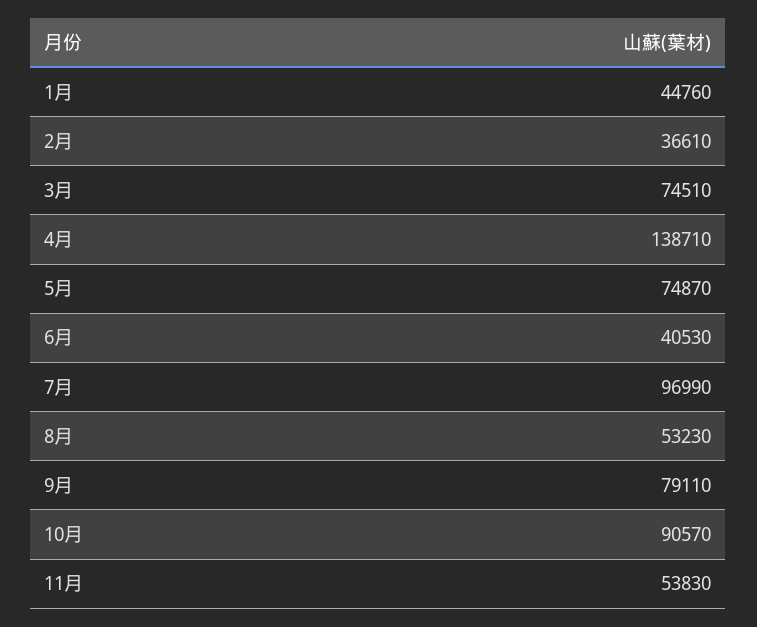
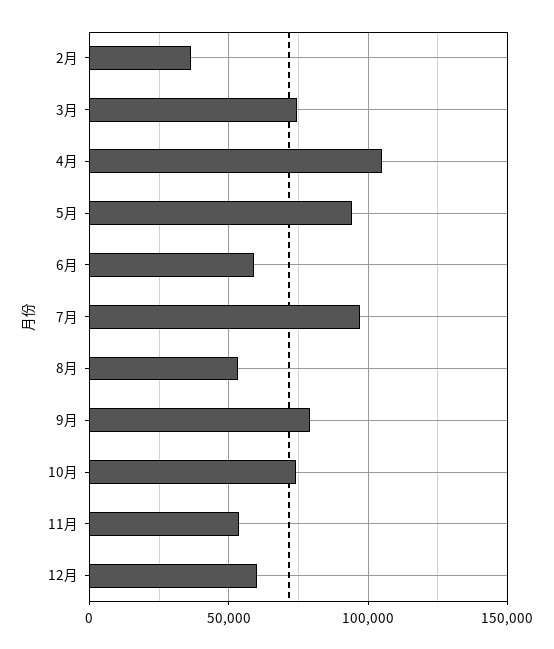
1月: 44760 -> none
4月: 138710 -> 105000
5月: 74870 -> 95000
6月: 40530 -> 60000
10月: 90570 -> 75000
12月: none -> 60000

